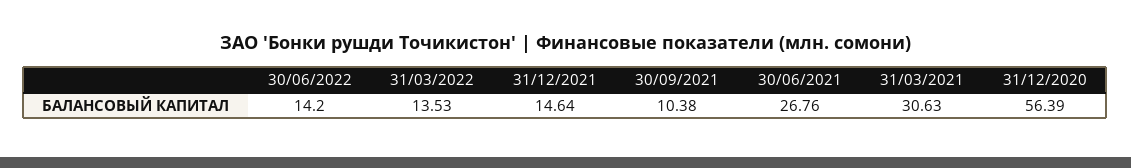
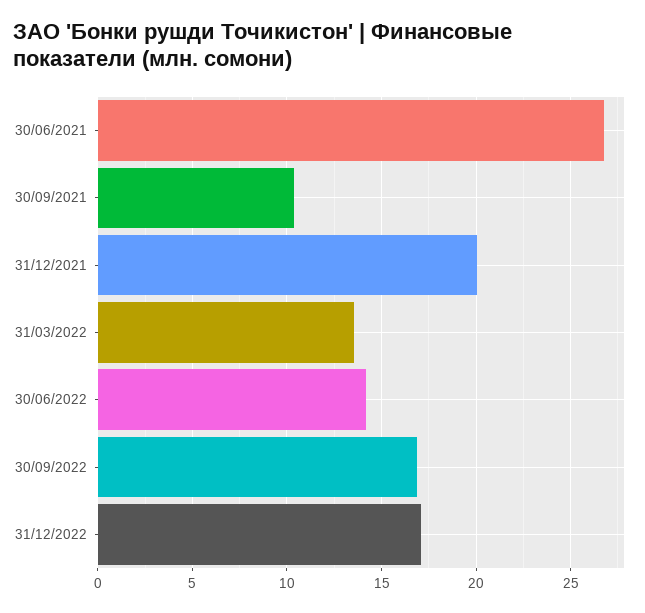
31/12/2021: 14.64 -> 20
31/03/2021: 30.63 -> none
31/12/2020: 56.39 -> none
30/09/2022: none -> 17
31/12/2022: none -> 17

